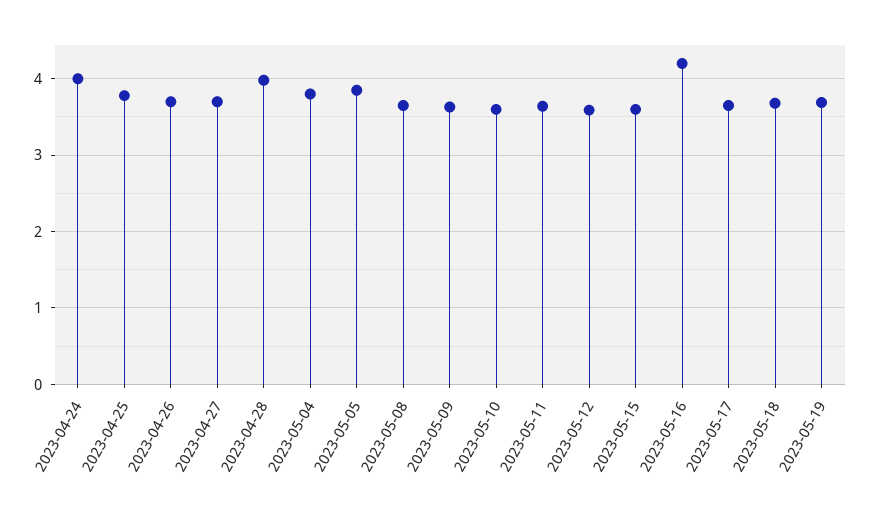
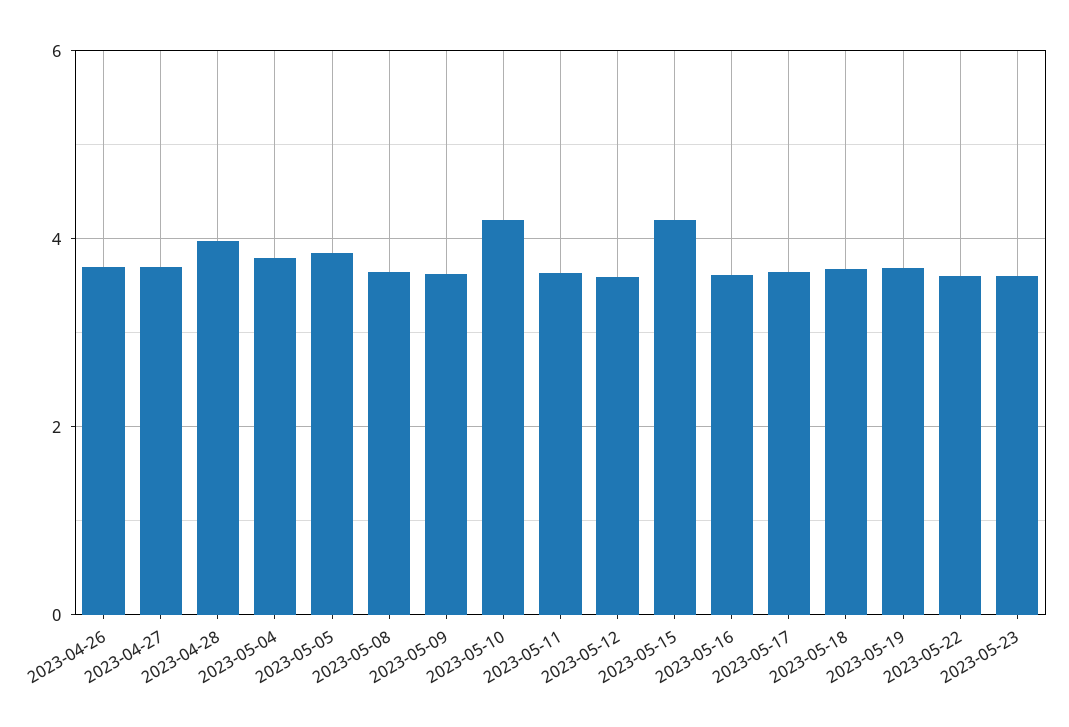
2023-04-24: 4 -> none
2023-04-25: 3.8 -> none
2023-05-10: 3.6 -> 4.2
2023-05-15: 3.6 -> 4.2
2023-05-16: 4.2 -> 3.6
2023-05-22: none -> 3.6
2023-05-23: none -> 3.6

